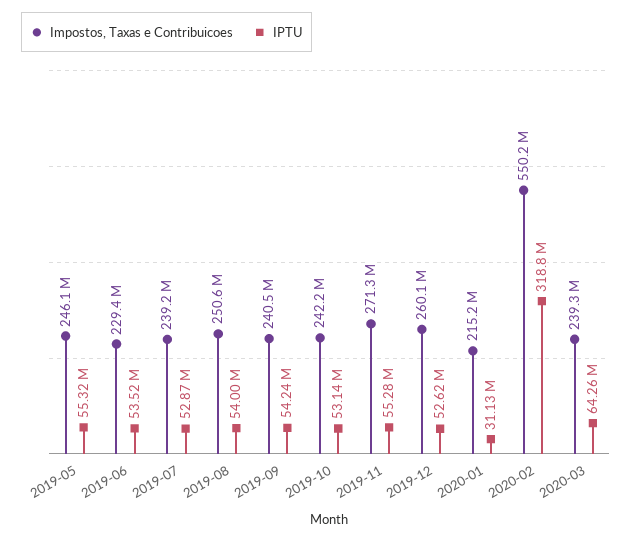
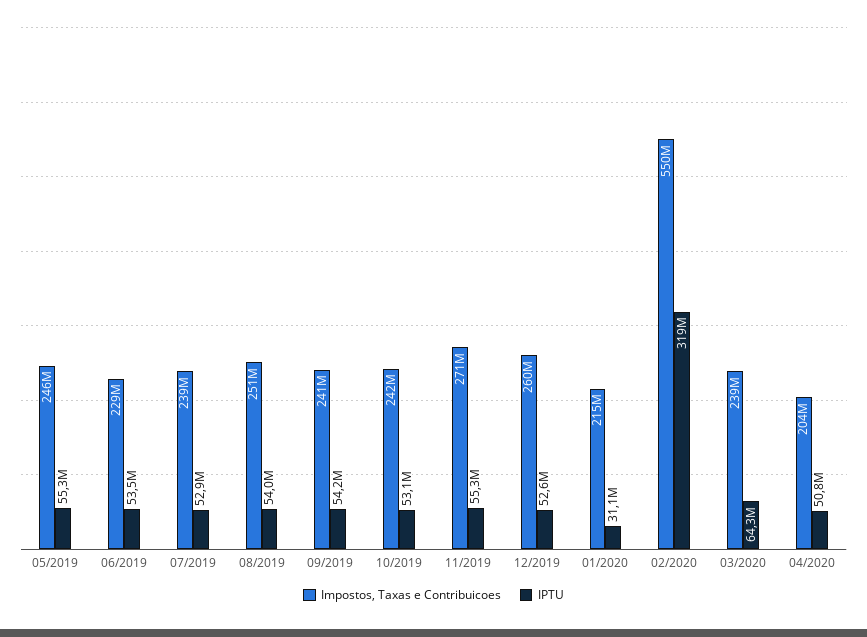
Impostos, Taxas e Contribuicoes, 04/2020: none -> 204000000
IPTU, 04/2020: none -> 50800000

